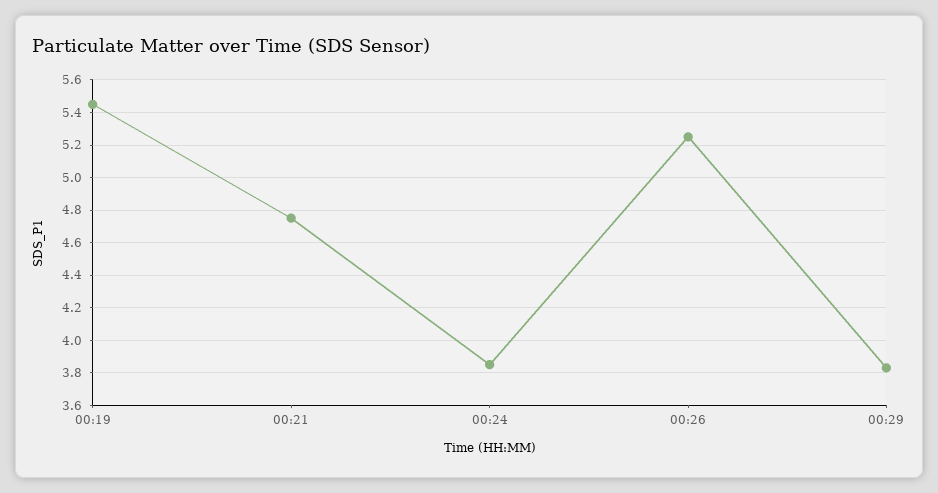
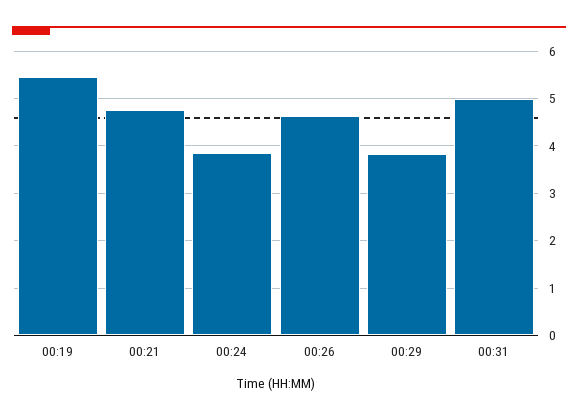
00:26: 5.25 -> 4.6
00:31: none -> 5

